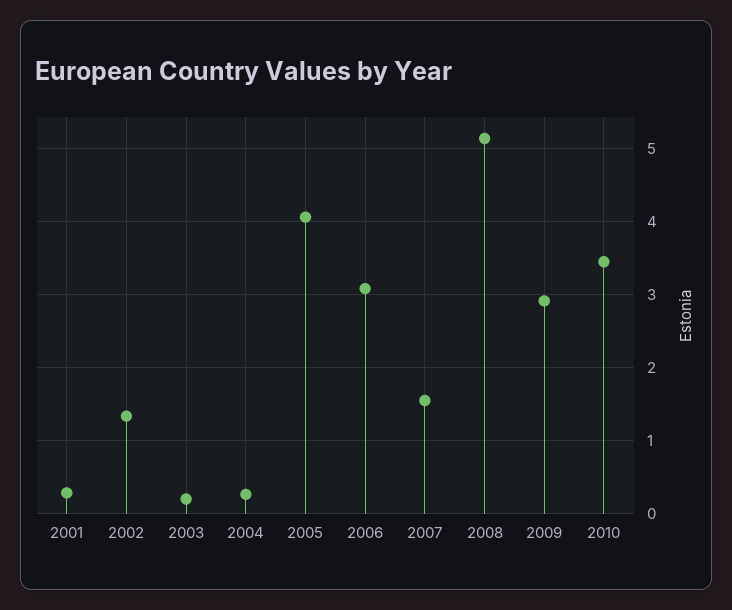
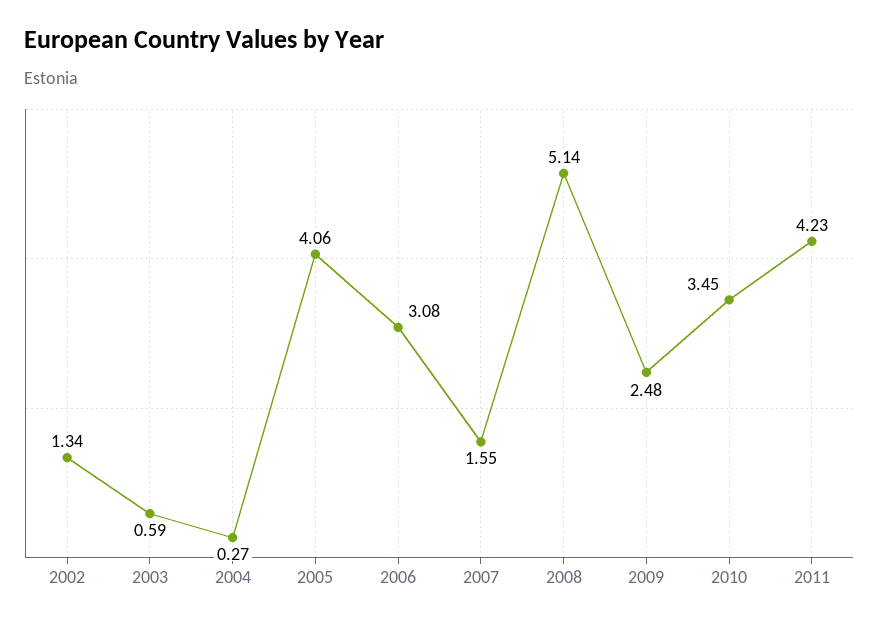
2001: 0.3 -> none
2003: 0.2 -> 0.59
2009: 2.9 -> 2.48
2011: none -> 4.23

